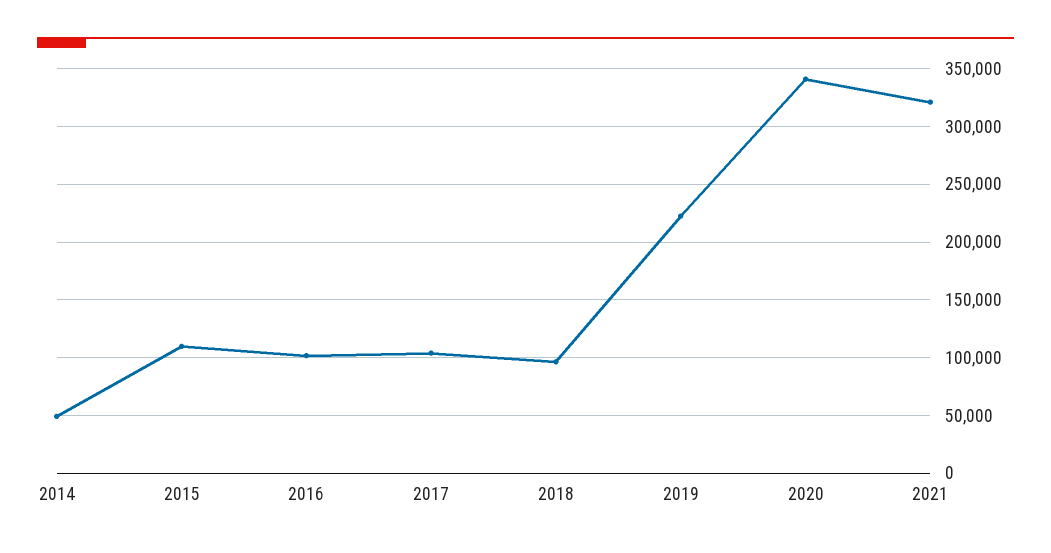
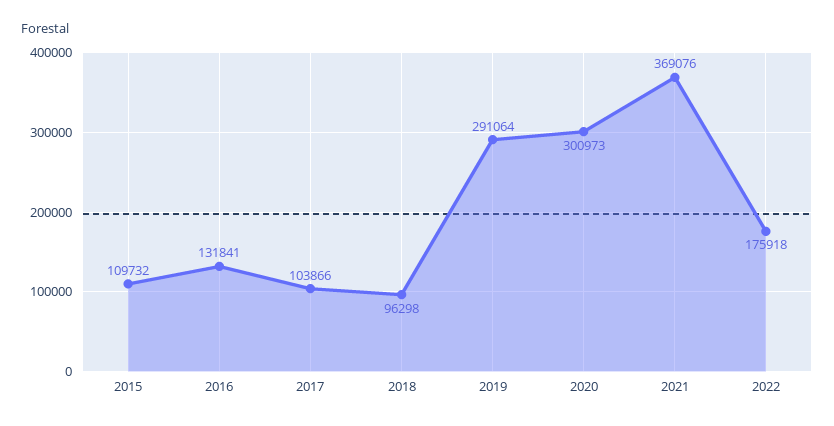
2014: 50000 -> none
2016: 100000 -> 131841
2019: 220000 -> 291064
2020: 340000 -> 300973
2021: 320000 -> 369076
2022: none -> 175918

